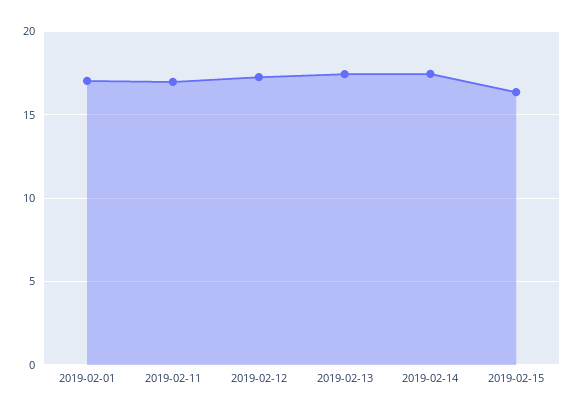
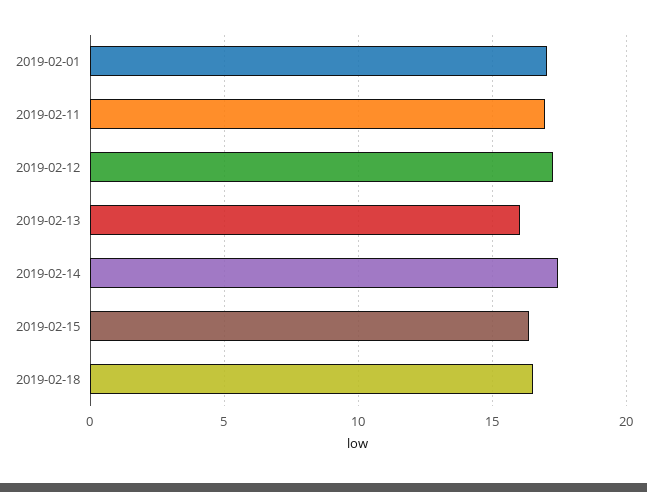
2019-02-13: 17.5 -> 16
2019-02-18: none -> 16.5

